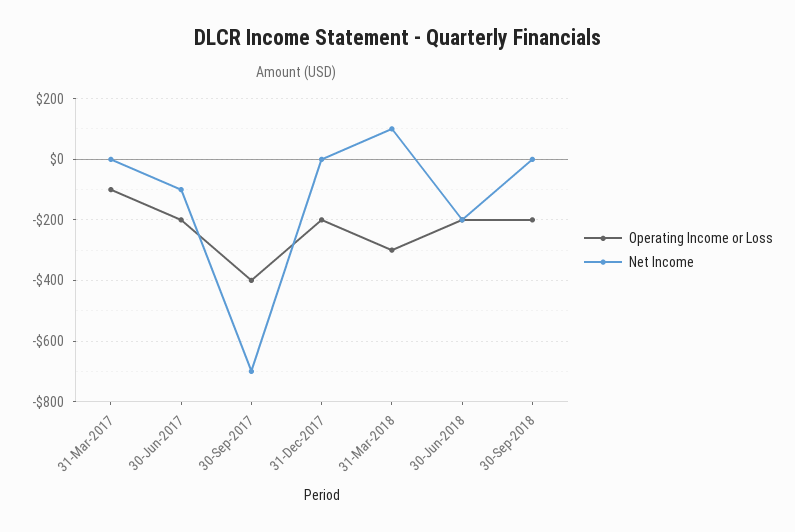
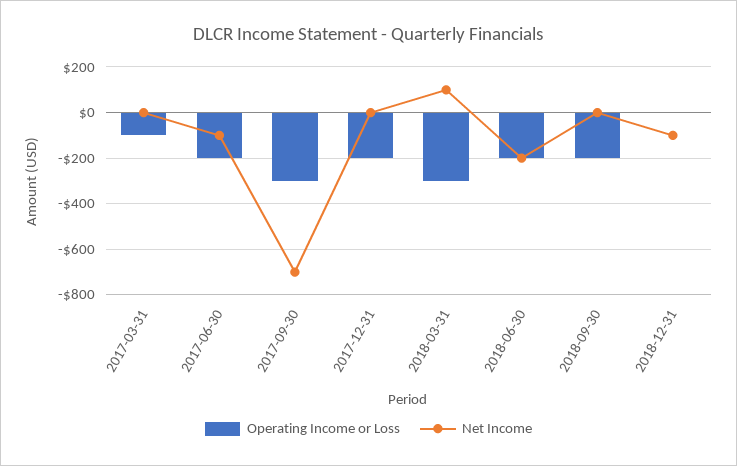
Operating Income or Loss, 30-Sep-2017: -400 -> -300
Operating Income or Loss, 2018-12-31: none -> 0
Net Income, 2018-12-31: none -> -100

